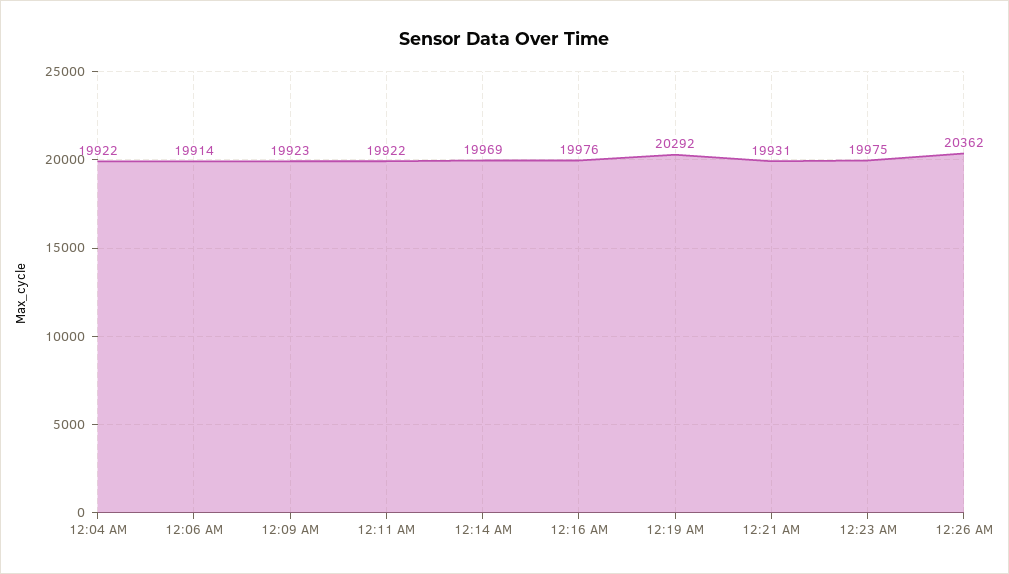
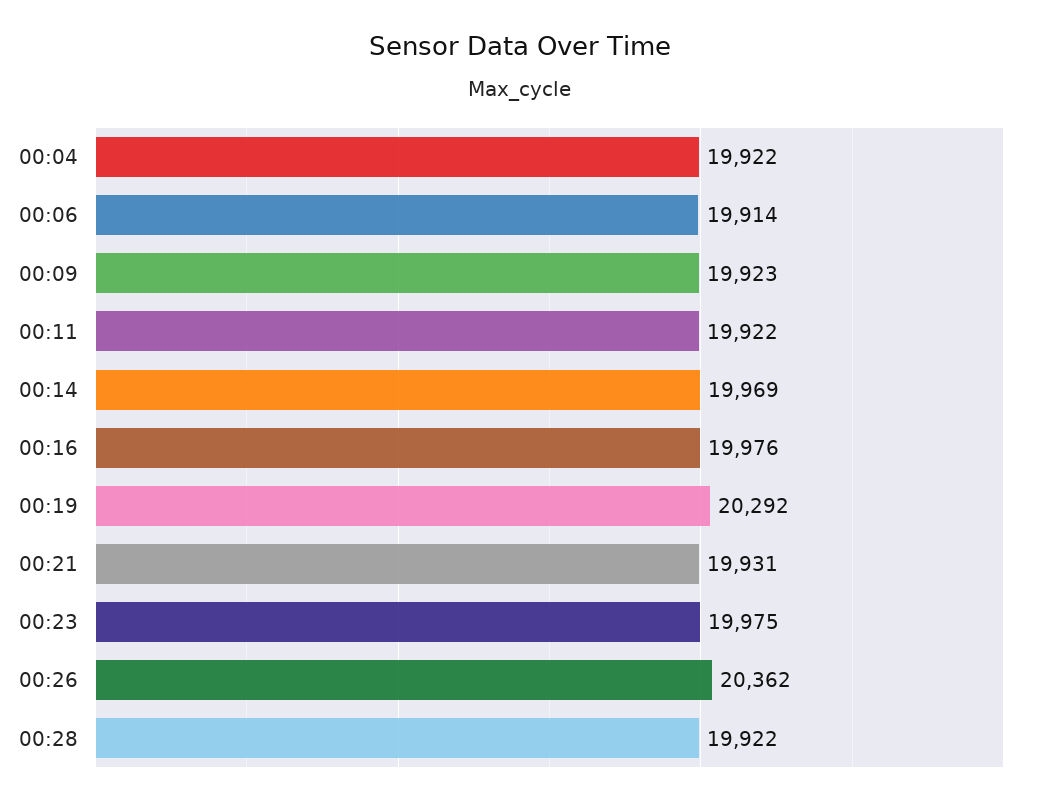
00:28: none -> 19922

